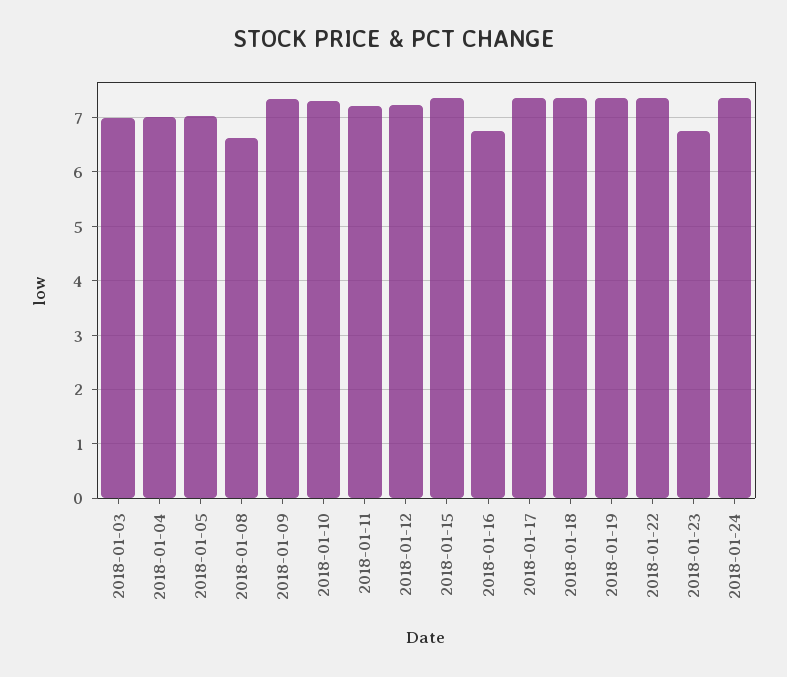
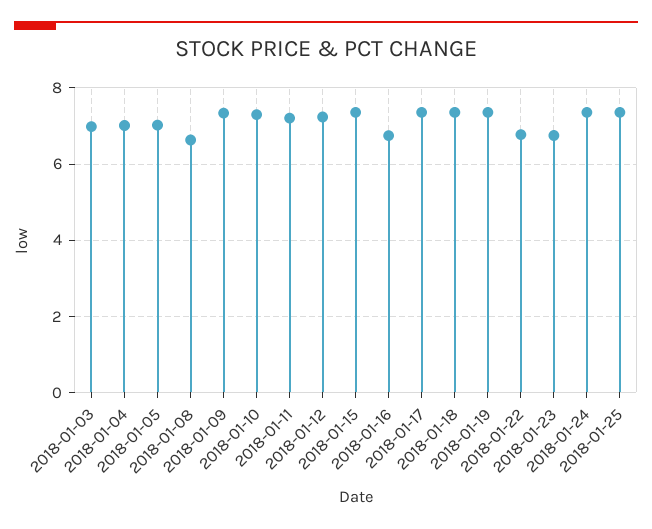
2018-01-22: 7.4 -> 6.8
2018-01-25: none -> 7.4

